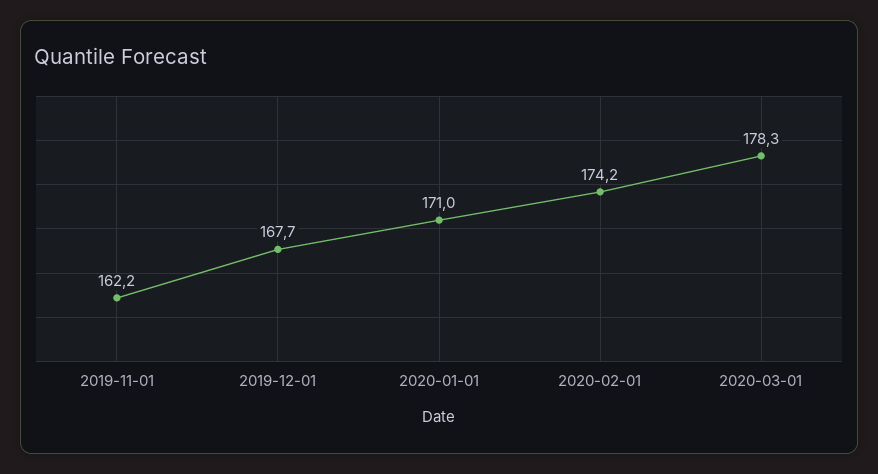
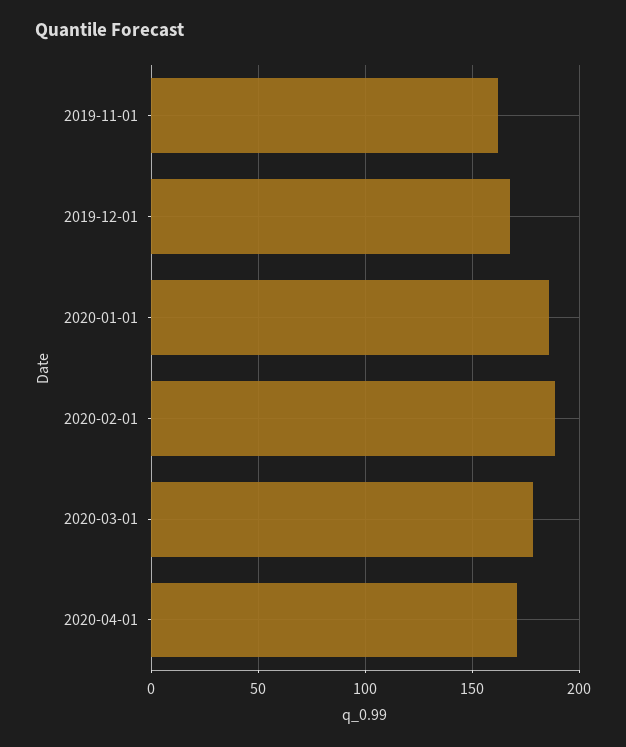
2020-01-01: 171 -> 185
2020-02-01: 174.2 -> 190
2020-04-01: none -> 170

